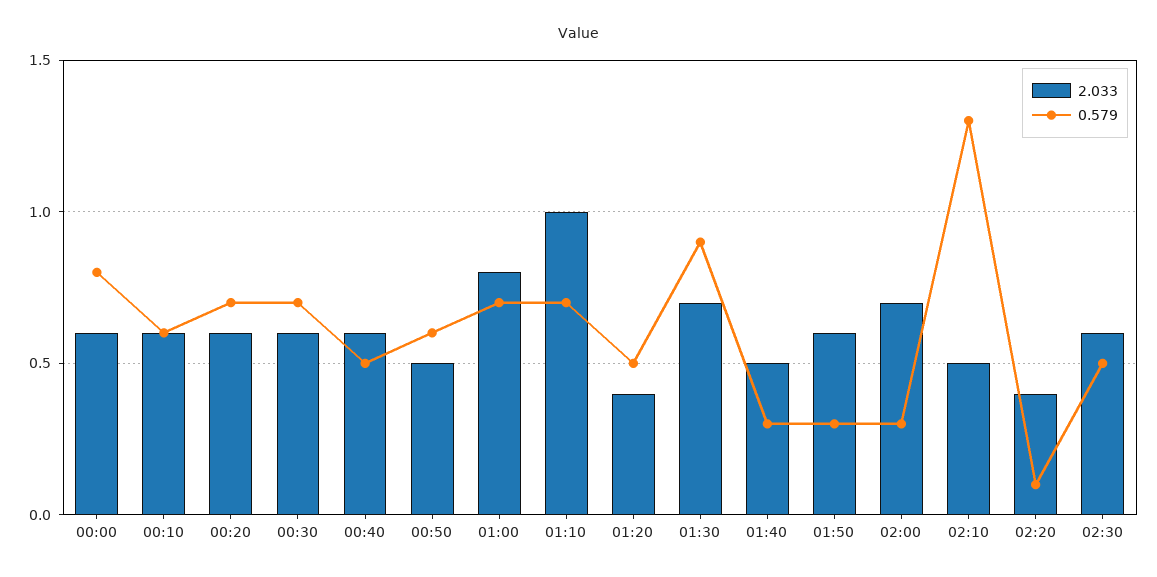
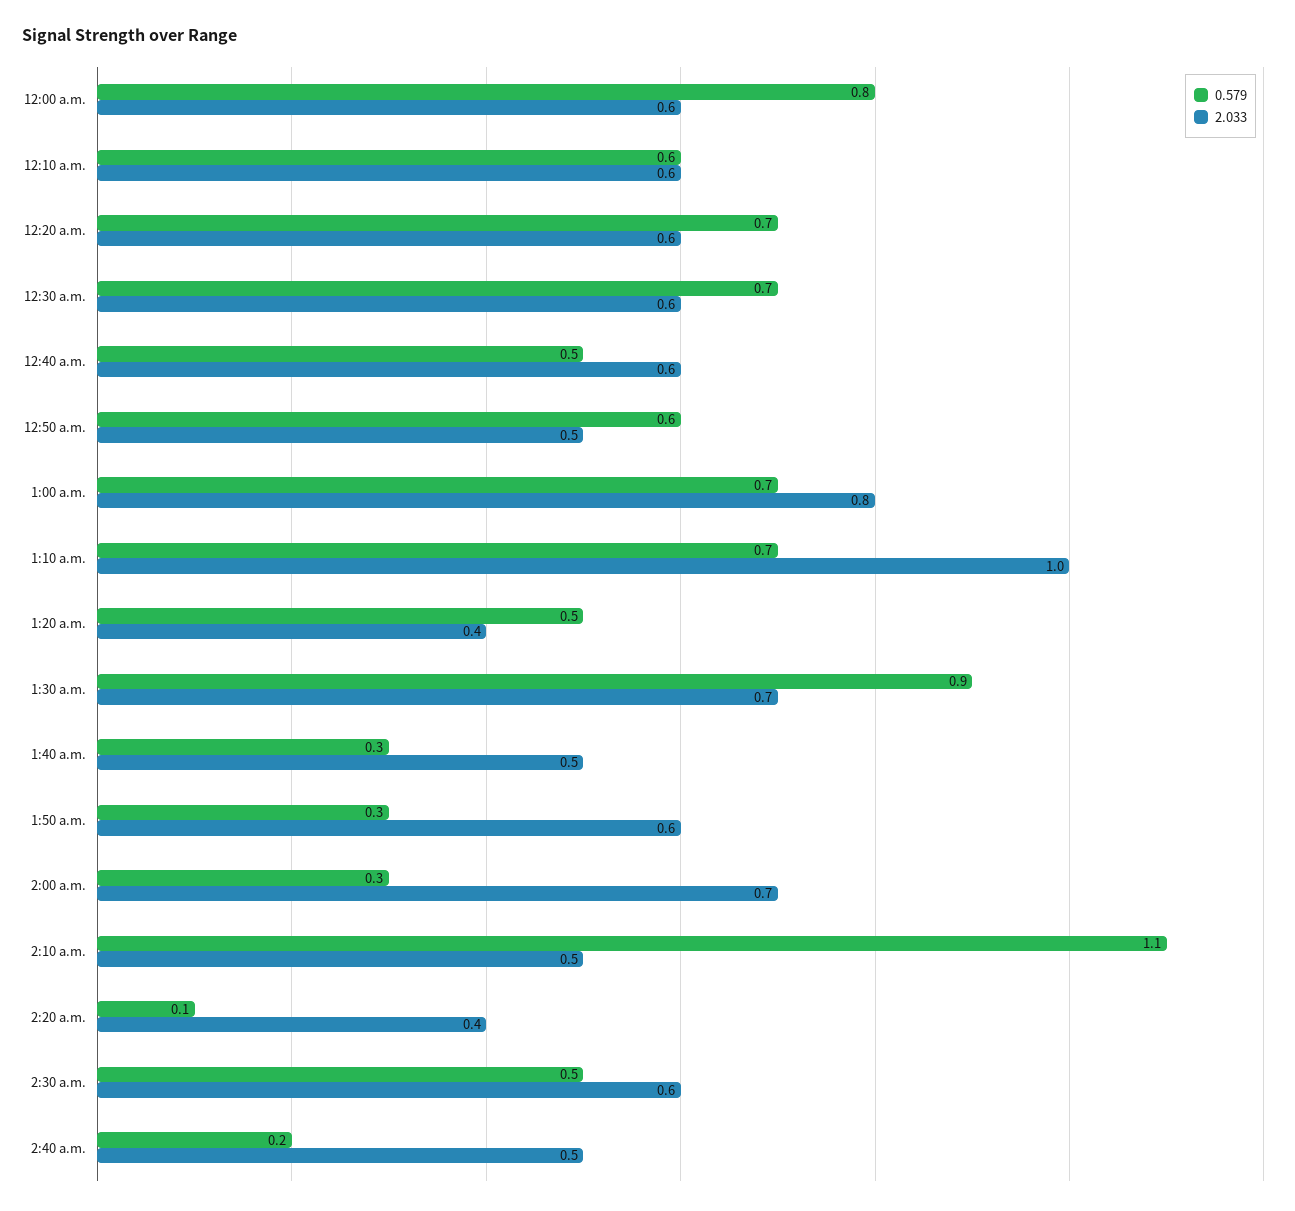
0.579, 02:10: 1.3 -> 1.1
0.579, 2:40 a.m.: none -> 0.2
2.033, 2:40 a.m.: none -> 0.5

